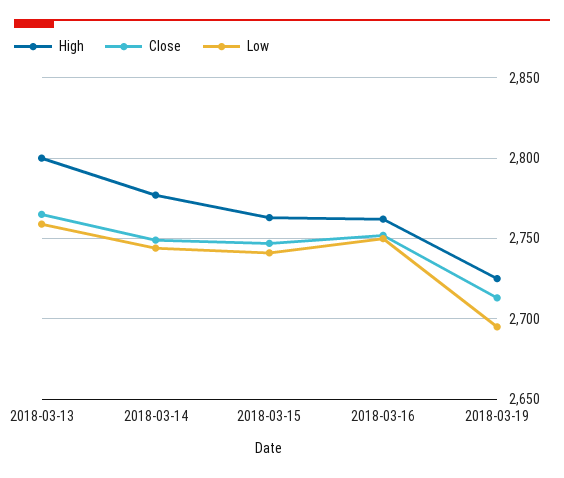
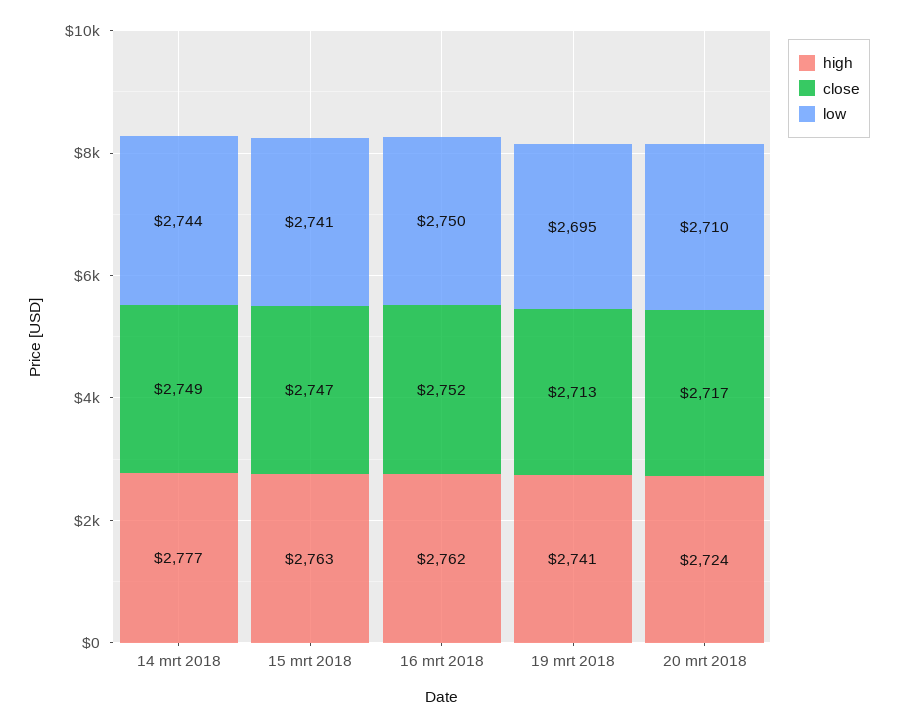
High, 2018-03-13: 2800 -> none
Close, 2018-03-13: 2765 -> none
Low, 2018-03-13: 2760 -> none
High, 2018-03-19: 2725 -> 2741
High, 20 mrt 2018: none -> 2724
Close, 20 mrt 2018: none -> 2717
Low, 20 mrt 2018: none -> 2710

